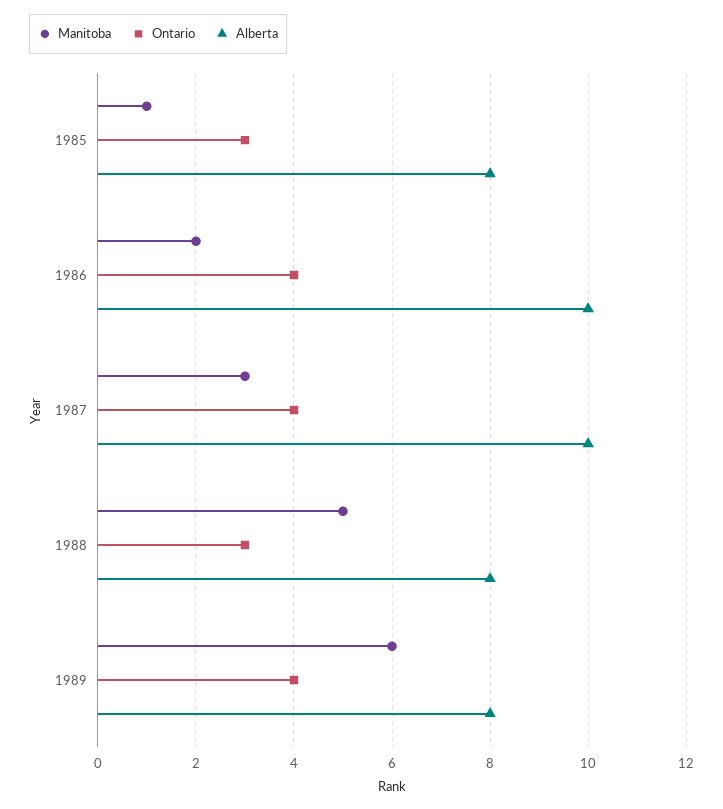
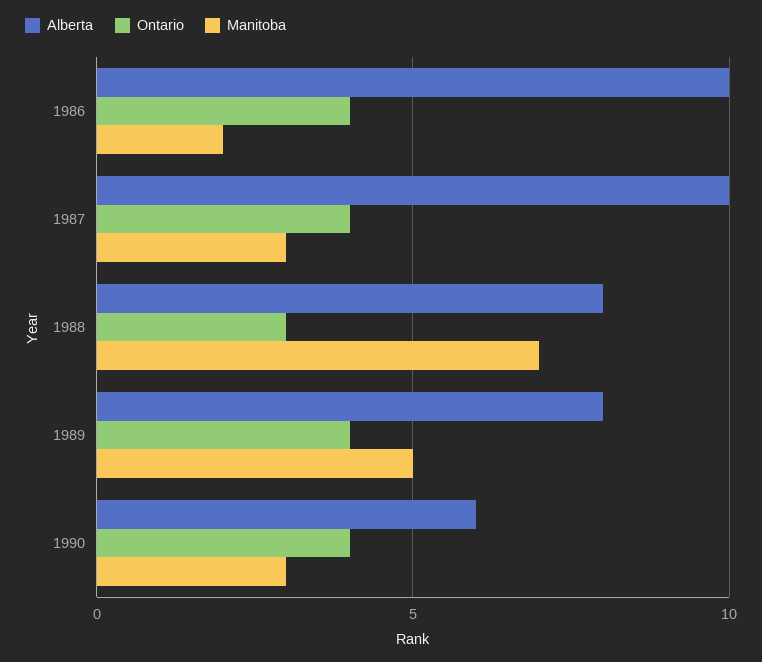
Manitoba, 1985: 1 -> none
Ontario, 1985: 3 -> none
Alberta, 1985: 8 -> none
Manitoba, 1988: 5 -> 7
Manitoba, 1989: 6 -> 5
Alberta, 1990: none -> 6
Ontario, 1990: none -> 4
Manitoba, 1990: none -> 3

